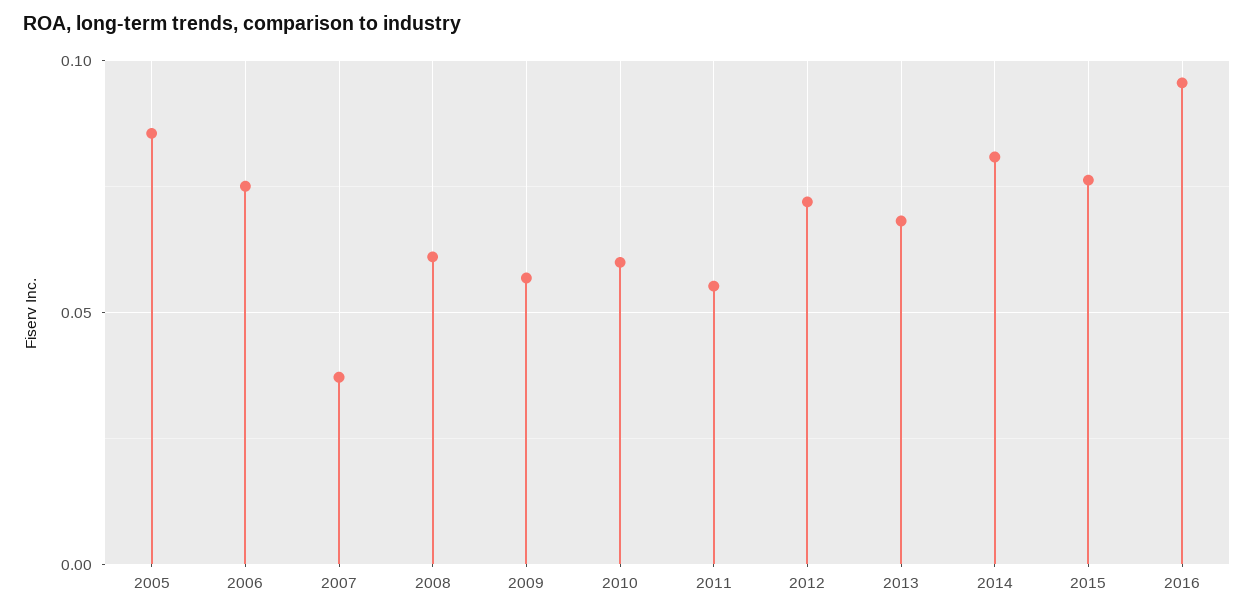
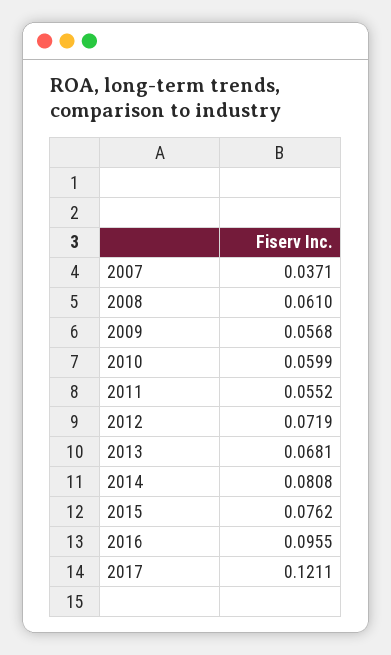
2005: 0.085 -> none
2006: 0.075 -> none
2017: none -> 0.1211

